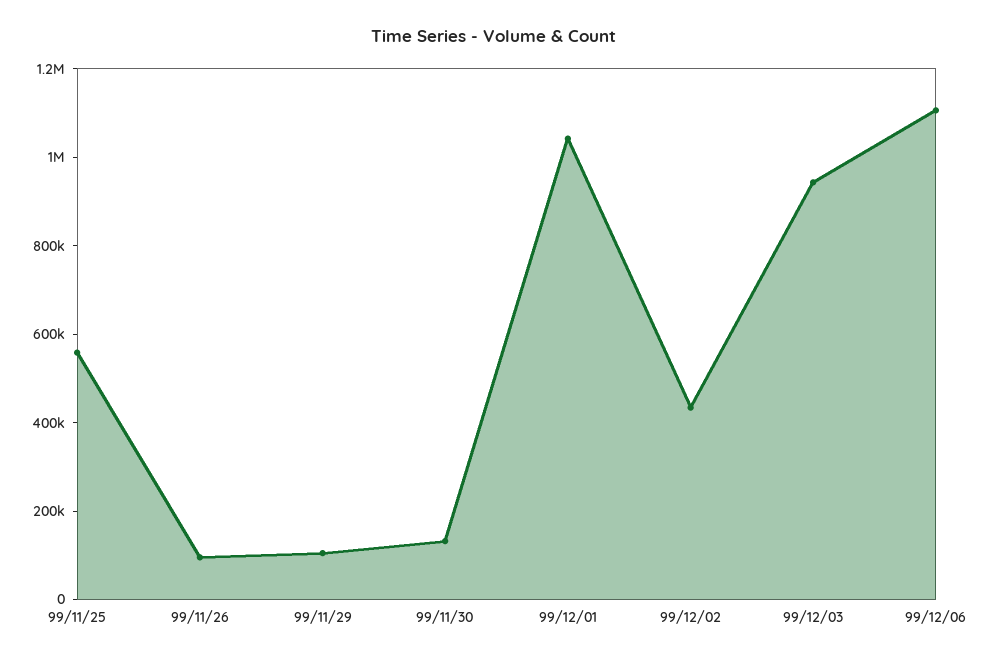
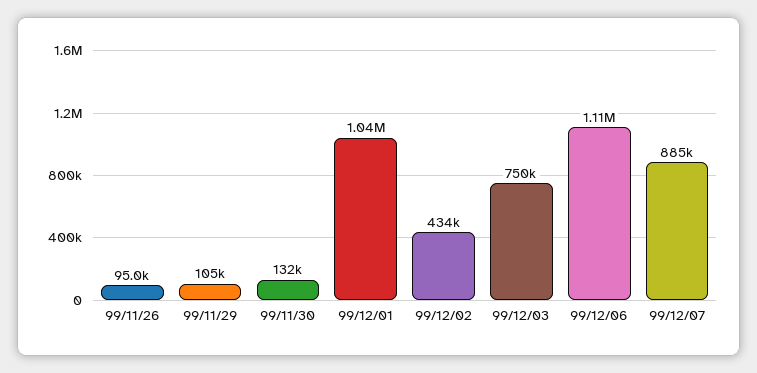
99/11/25: 550000 -> none
99/12/03: 950000 -> 750000
99/12/07: none -> 885000

